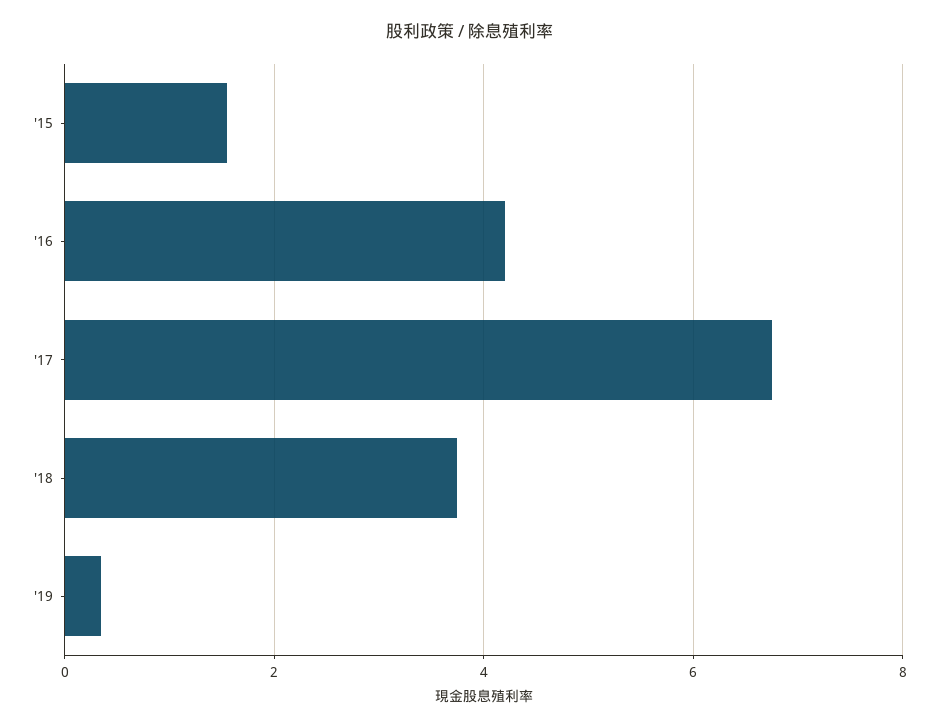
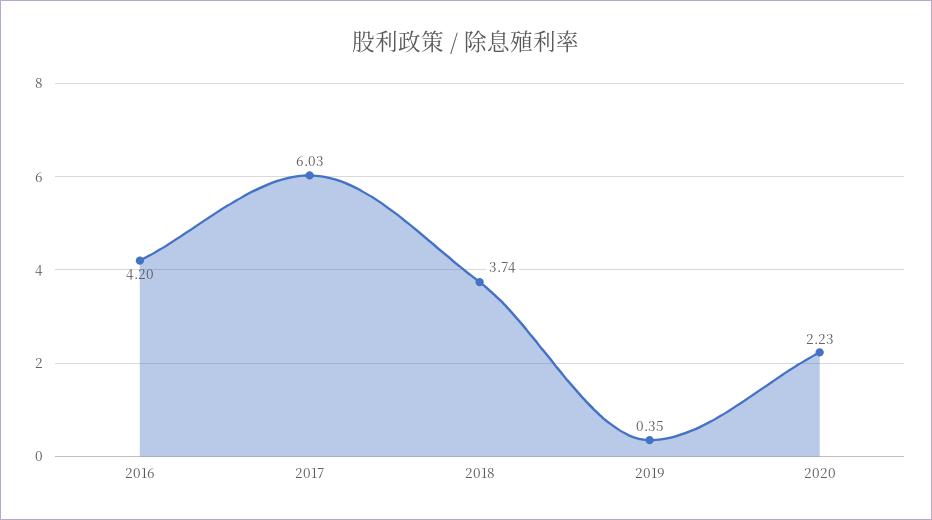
'15: 1.6 -> none
'17: 6.8 -> 6.03
2020: none -> 2.23

